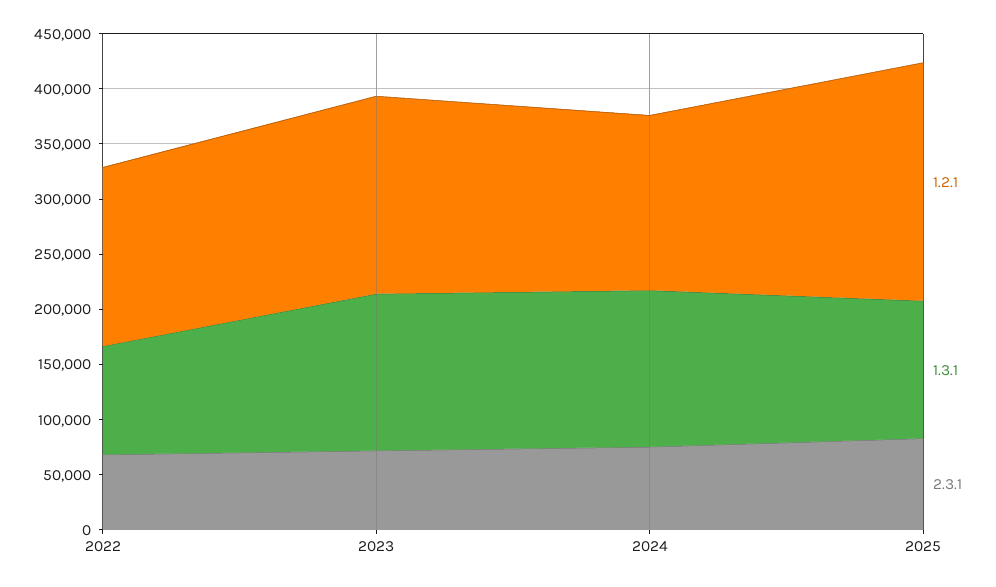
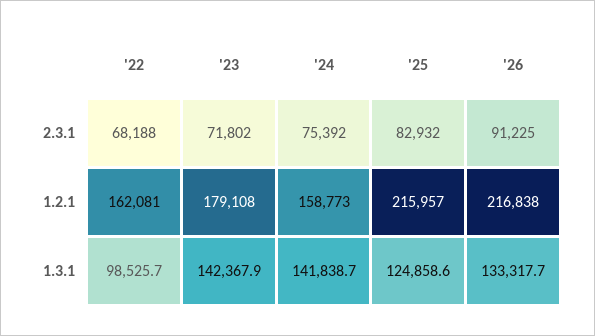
2.3.1, '26: none -> 91225
1.2.1, '26: none -> 216838
1.3.1, '26: none -> 133317.7

